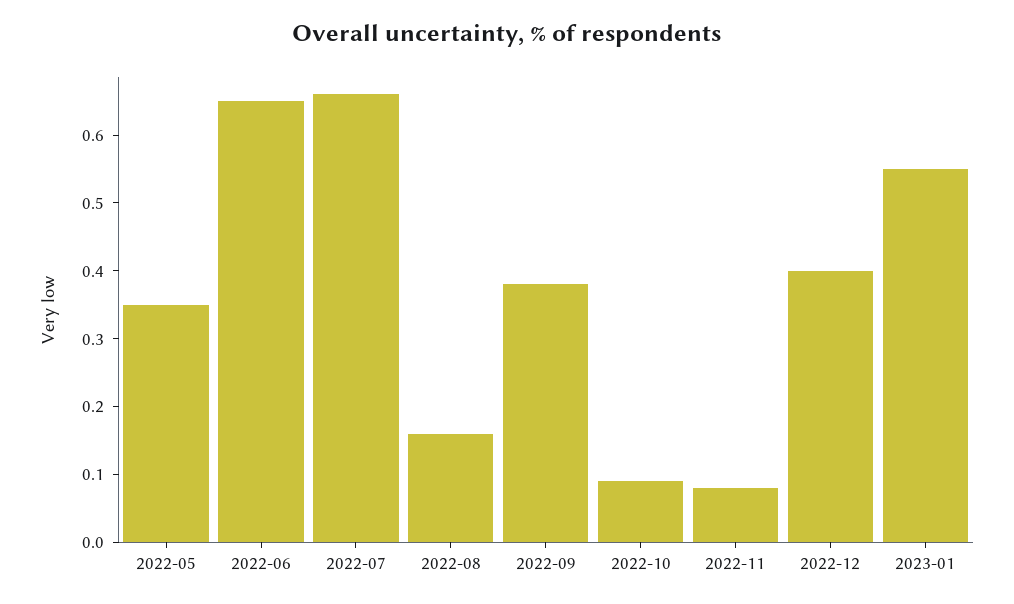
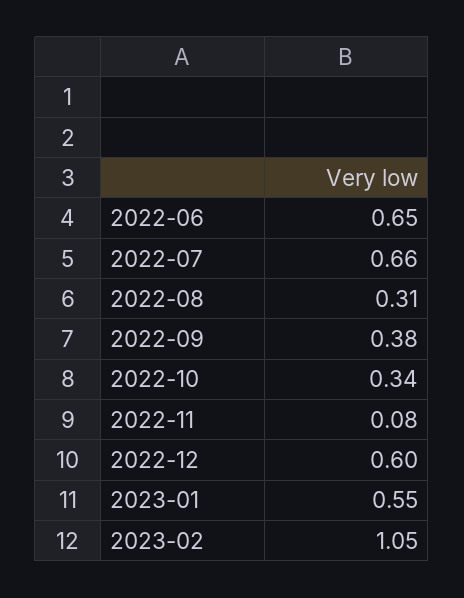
2022-05: 0.35 -> none
2022-08: 0.15 -> 0.31
2022-10: 0.1 -> 0.34
2022-12: 0.4 -> 0.6
2023-02: none -> 1.05

